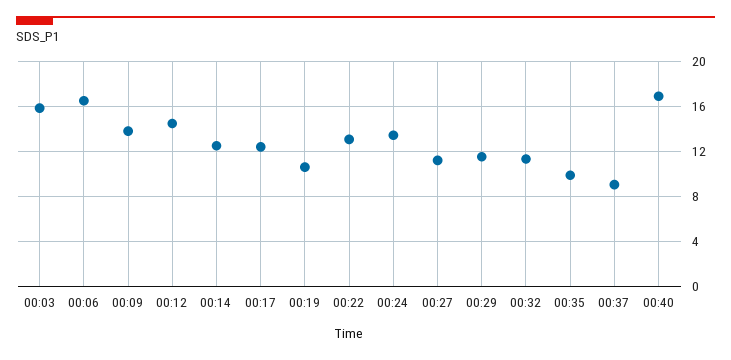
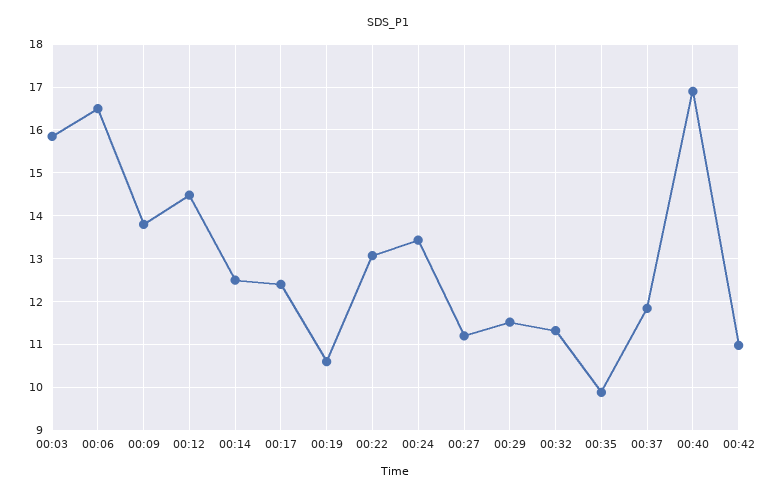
00:37: 9 -> 11.8
00:42: none -> 11

